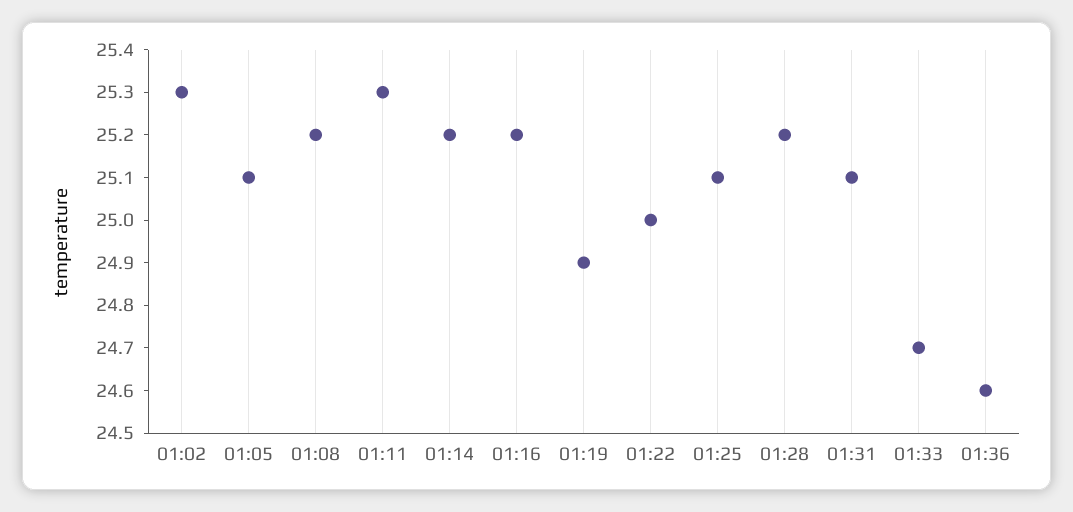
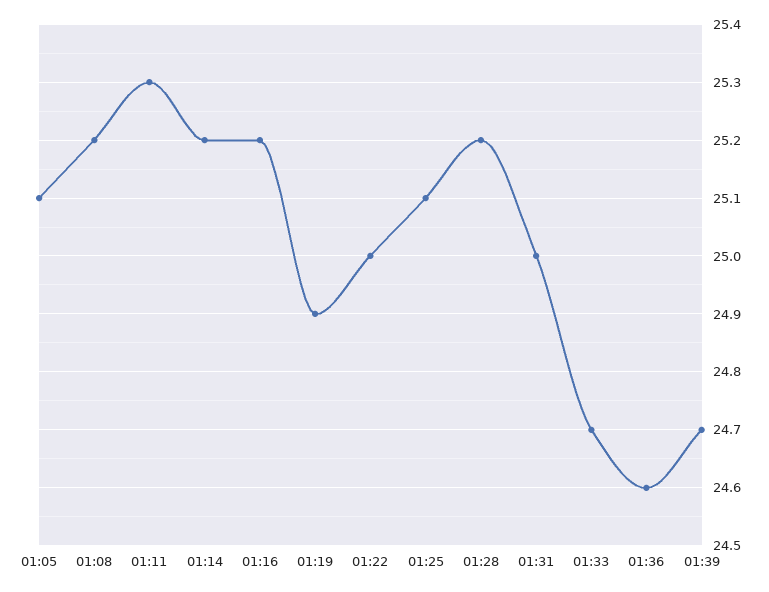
01:02: 25.3 -> none
01:31: 25.1 -> 25
01:39: none -> 24.7

